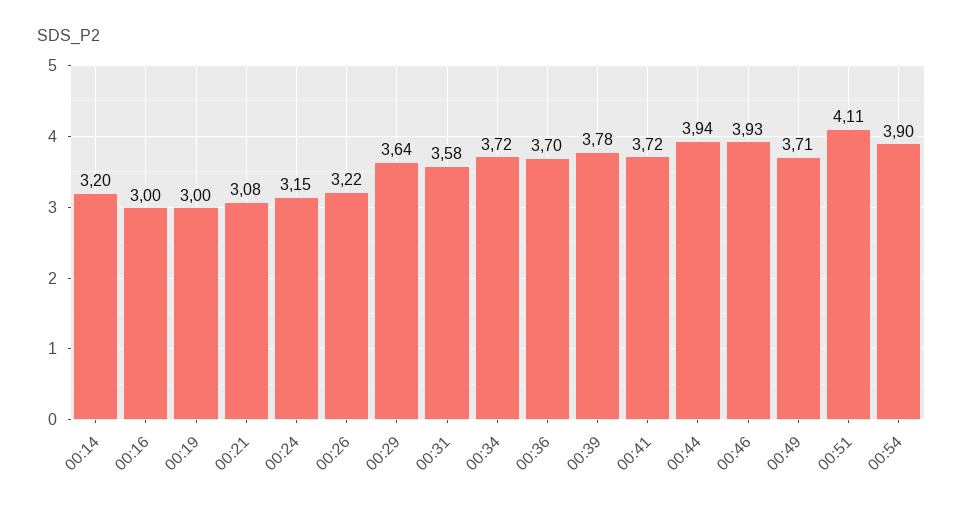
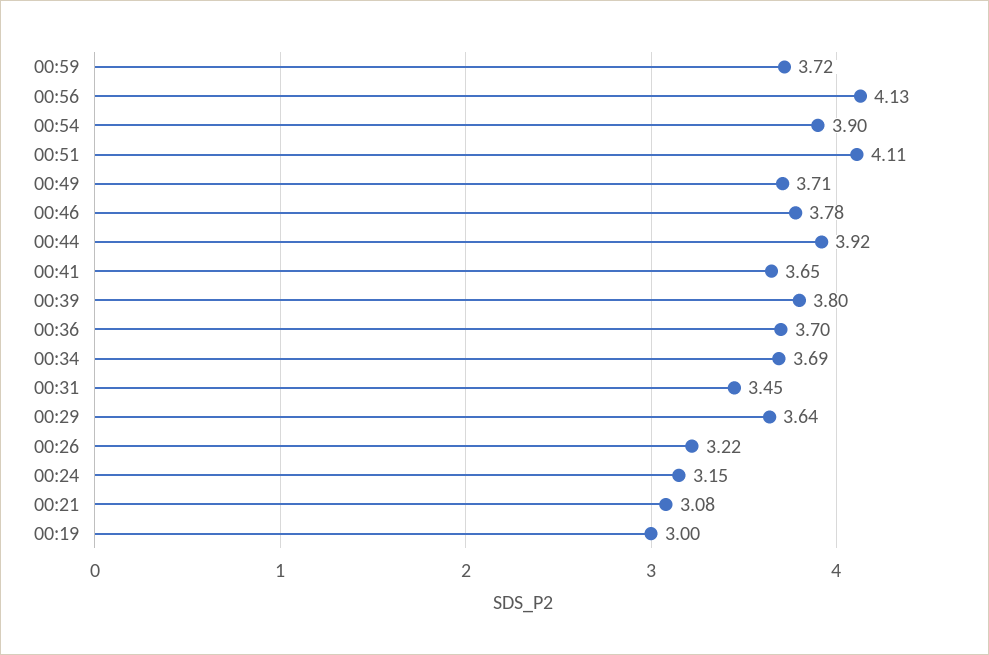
00:14: 3.2 -> none
00:16: 3 -> none
00:31: 3.58 -> 3.45
00:34: 3.72 -> 3.69
00:39: 3.78 -> 3.8
00:41: 3.72 -> 3.65
00:44: 3.94 -> 3.92
00:46: 3.93 -> 3.78
00:59: none -> 3.72
00:56: none -> 4.13

